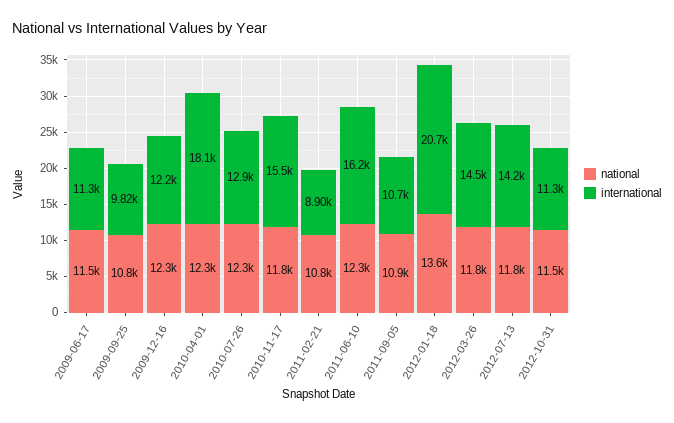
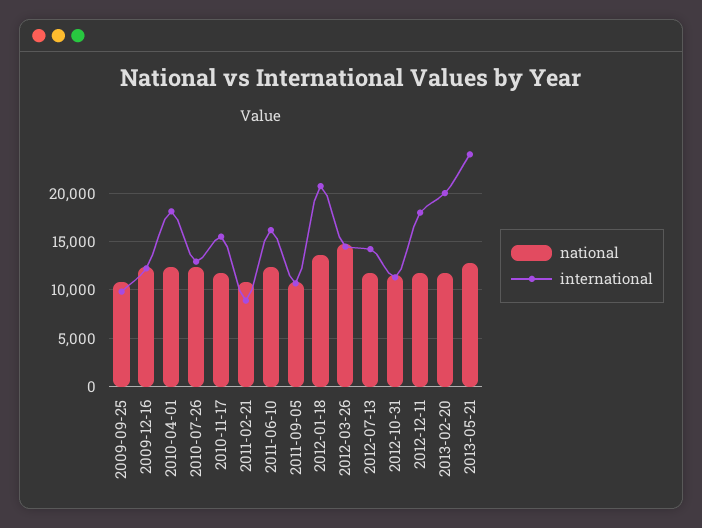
national, 2009-06-17: 11500 -> none
international, 2009-06-17: 11300 -> none
national, 2012-03-26: 11800 -> 15000
national, 2012-12-11: none -> 12000
international, 2012-12-11: none -> 18000
national, 2013-02-20: none -> 12000
international, 2013-02-20: none -> 20000
national, 2013-05-21: none -> 13000
international, 2013-05-21: none -> 24000

